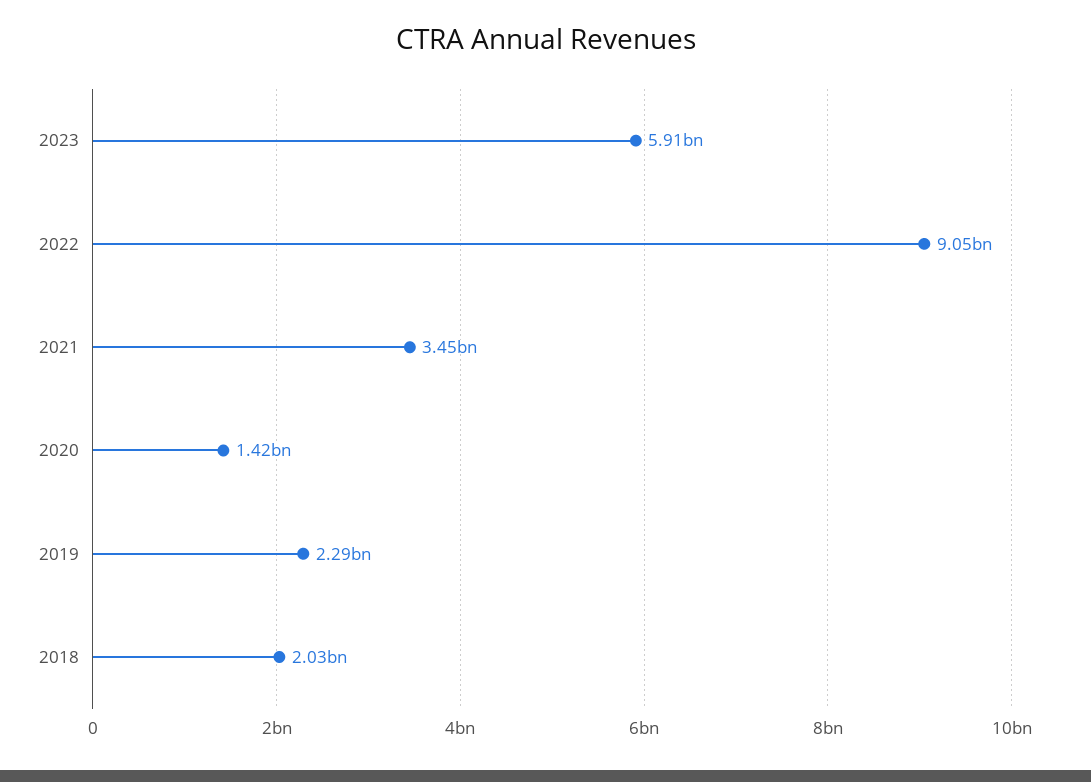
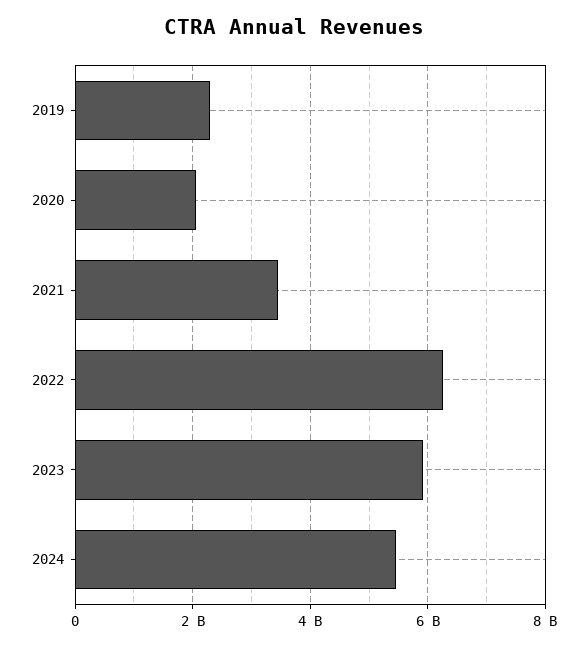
2022: 9050000000 -> 6200000000
2020: 1420000000 -> 2000000000
2018: 2030000000 -> none
2024: none -> 5400000000

